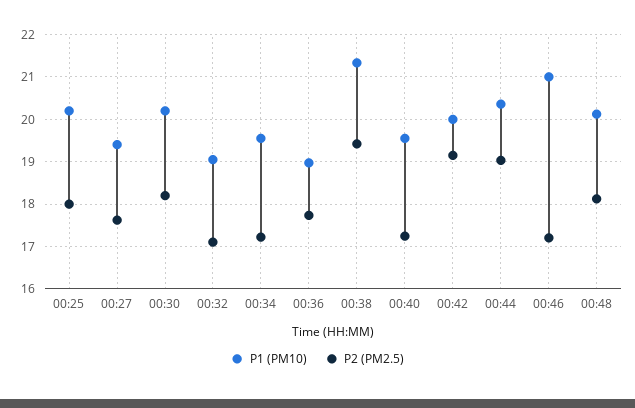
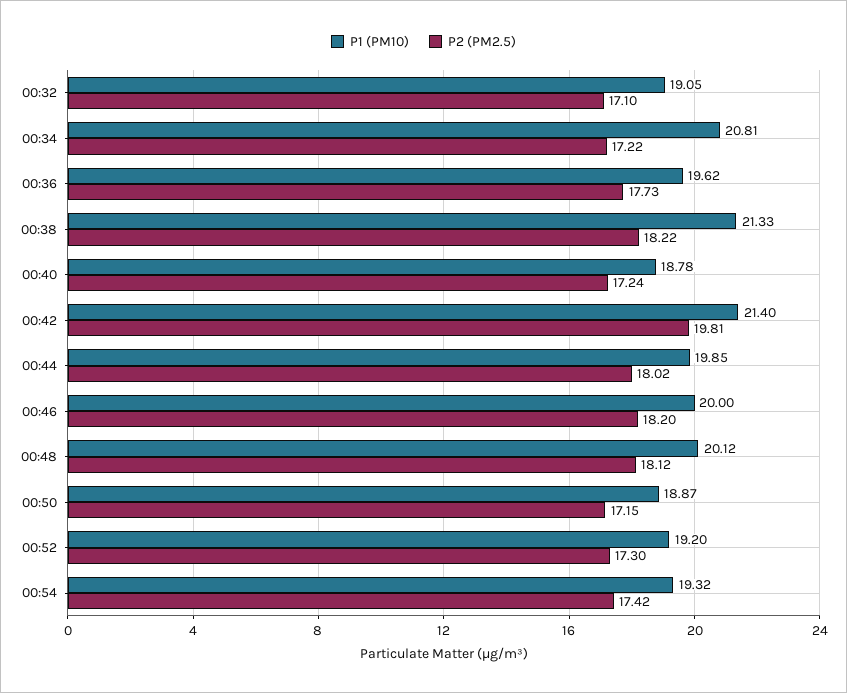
P1 (PM10), 00:25: 20.2 -> none
P2 (PM2.5), 00:25: 18 -> none
P1 (PM10), 00:27: 19.4 -> none
P2 (PM2.5), 00:27: 17.6 -> none
P1 (PM10), 00:30: 20.2 -> none
P2 (PM2.5), 00:30: 18.2 -> none
P1 (PM10), 00:34: 19.6 -> 20.81
P1 (PM10), 00:36: 19 -> 19.62
P2 (PM2.5), 00:38: 19.4 -> 18.22
P1 (PM10), 00:40: 19.6 -> 18.78
P1 (PM10), 00:42: 20 -> 21.4
P2 (PM2.5), 00:42: 19.2 -> 19.81
P1 (PM10), 00:44: 20.4 -> 19.85
P2 (PM2.5), 00:44: 19 -> 18.02
P1 (PM10), 00:46: 21 -> 20
P2 (PM2.5), 00:46: 17.2 -> 18.2
P1 (PM10), 00:50: none -> 18.87
P2 (PM2.5), 00:50: none -> 17.15
P1 (PM10), 00:52: none -> 19.2
P2 (PM2.5), 00:52: none -> 17.3
P1 (PM10), 00:54: none -> 19.32
P2 (PM2.5), 00:54: none -> 17.42

